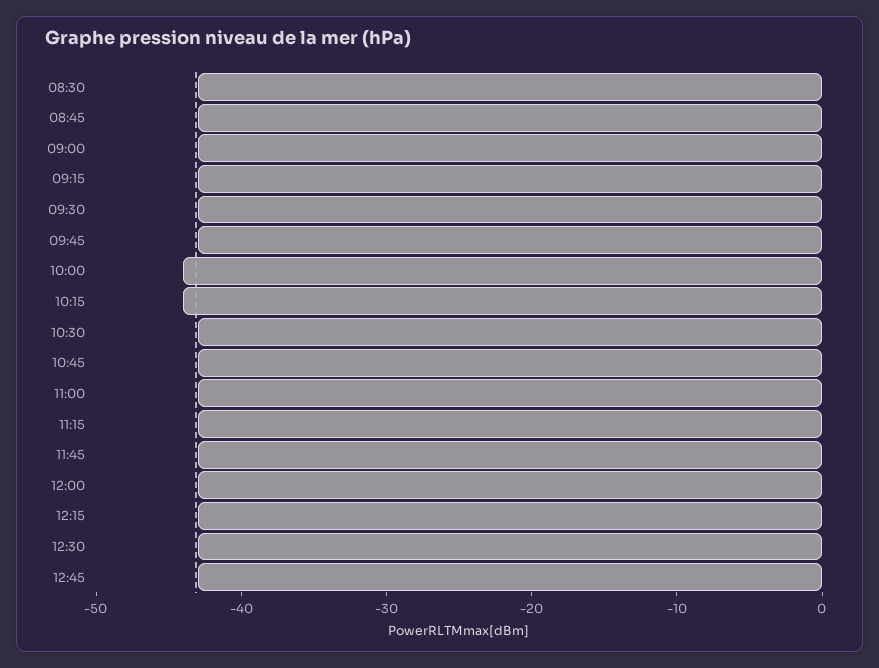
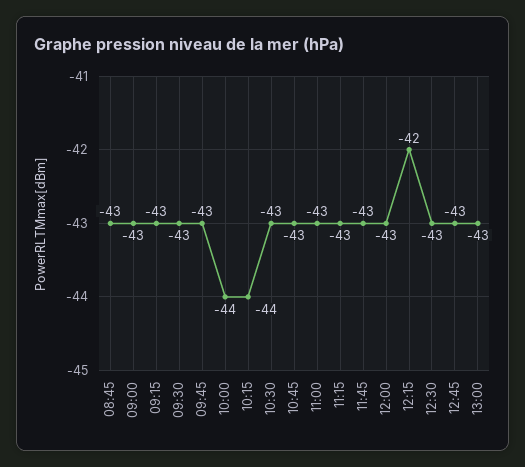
08:30: -43 -> none
12:15: -43 -> -42
13:00: none -> -43

